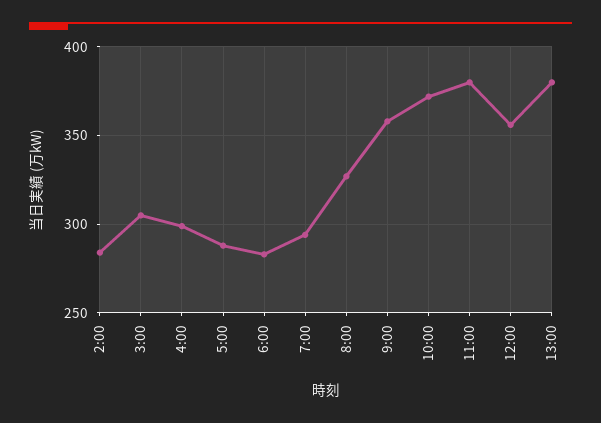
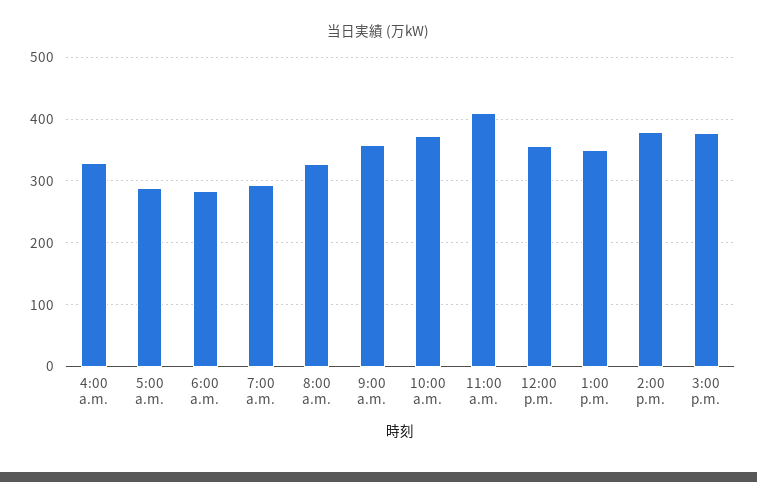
2:00: 285 -> none
3:00: 305 -> none
4:00: 300 -> 330
11:00: 380 -> 410
13:00: 380 -> 350
2:00 p.m.: none -> 380
3:00 p.m.: none -> 380

